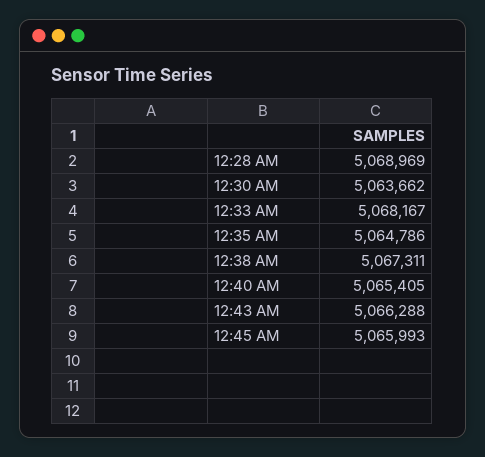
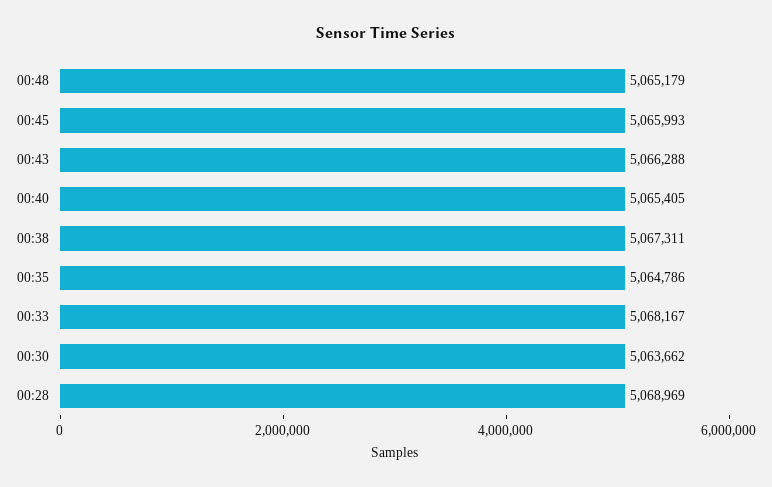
00:48: none -> 5065179

